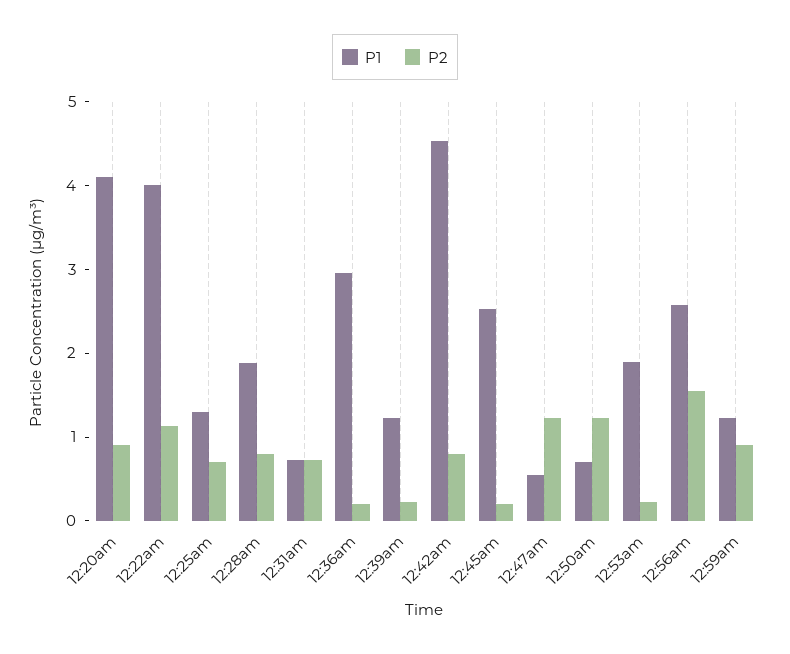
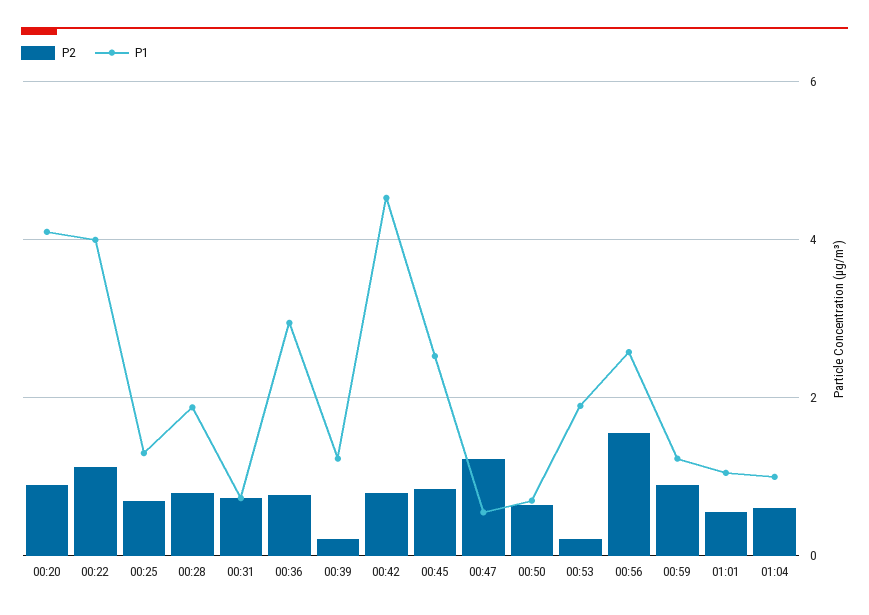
P2, 12:36am: 0.2 -> 0.8
P2, 12:45am: 0.2 -> 0.8
P2, 12:50am: 1.2 -> 0.6
P2, 01:01: none -> 0.6
P1, 01:01: none -> 1
P2, 01:04: none -> 0.6
P1, 01:04: none -> 1

